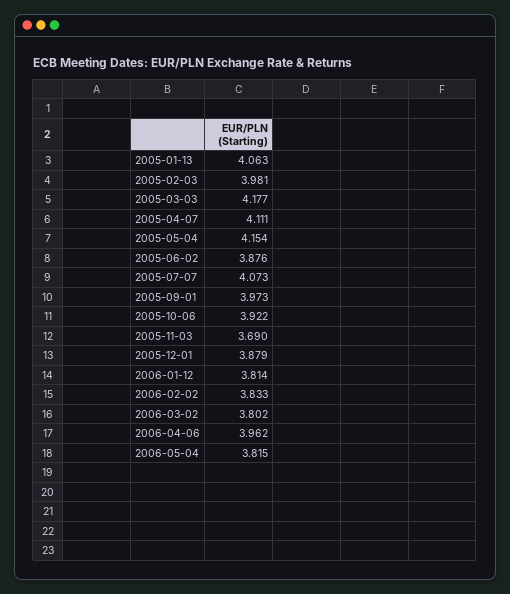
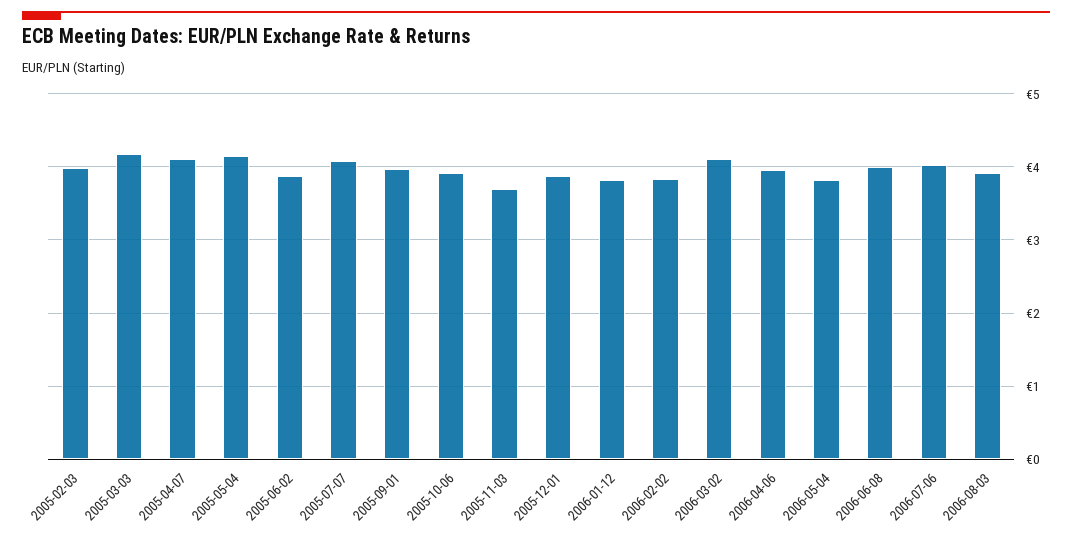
2005-01-13: 4.063 -> none
2006-03-02: 3.802 -> 4.1
2006-06-08: none -> 4
2006-07-06: none -> 4
2006-08-03: none -> 3.9

